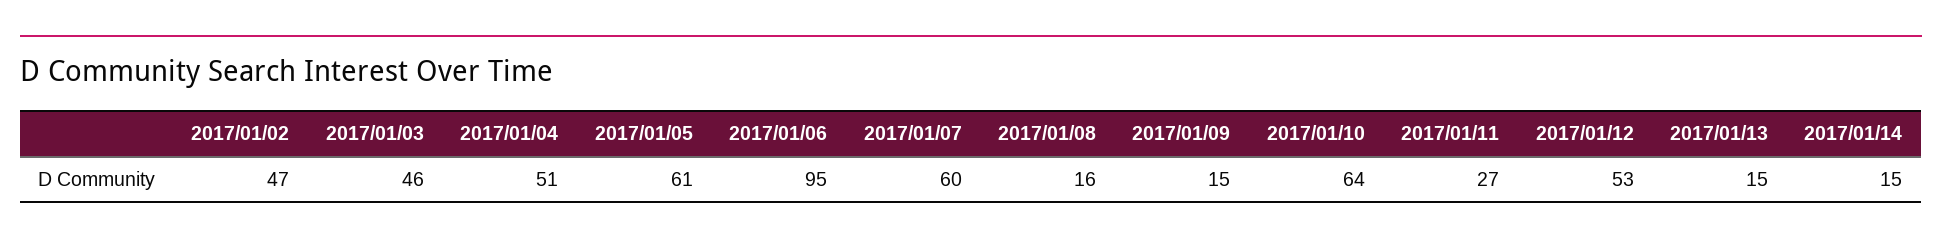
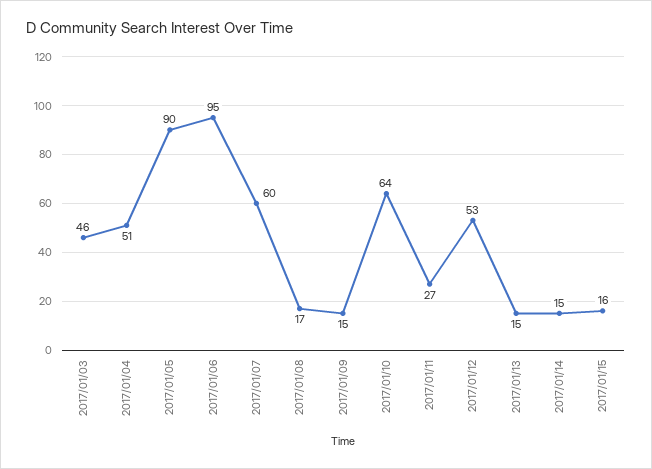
2017/01/02: 47 -> none
2017/01/05: 61 -> 90
2017/01/08: 16 -> 17
2017/01/15: none -> 16

